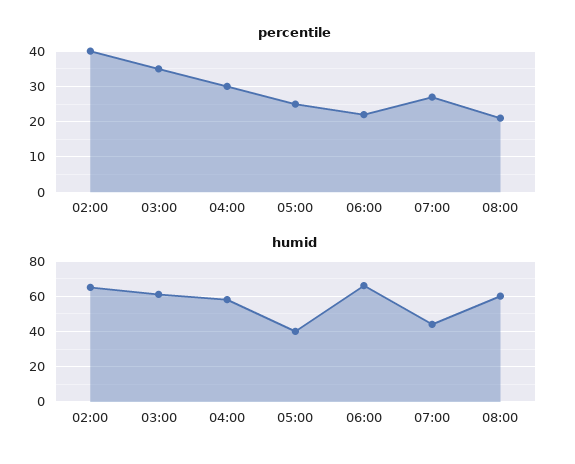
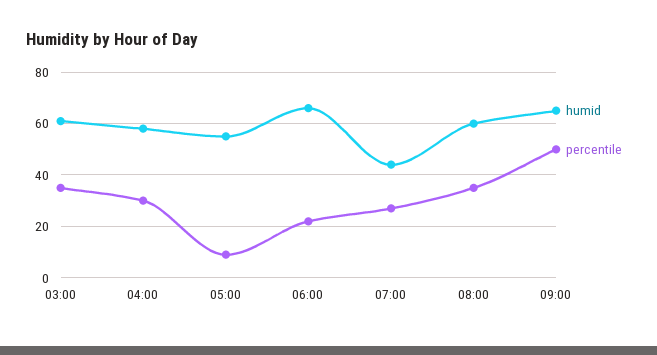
percentile, 02:00: 40 -> none
percentile, 05:00: 25 -> 10
percentile, 08:00: 20 -> 35
humid, 02:00: 65 -> none
humid, 05:00: 40 -> 55
humid, 09:00: none -> 65
percentile, 09:00: none -> 50

